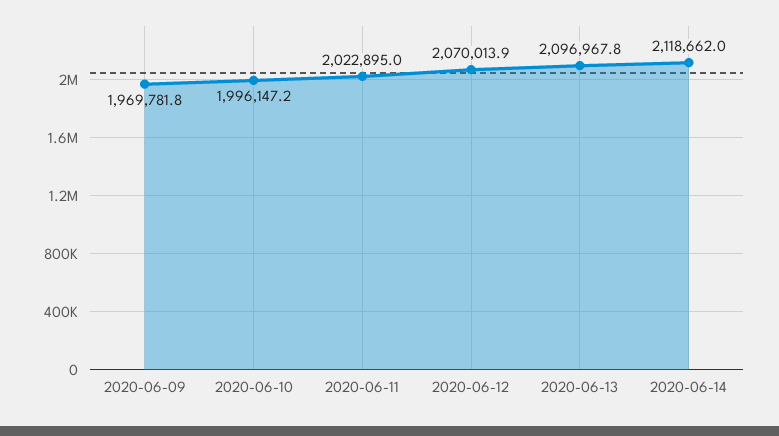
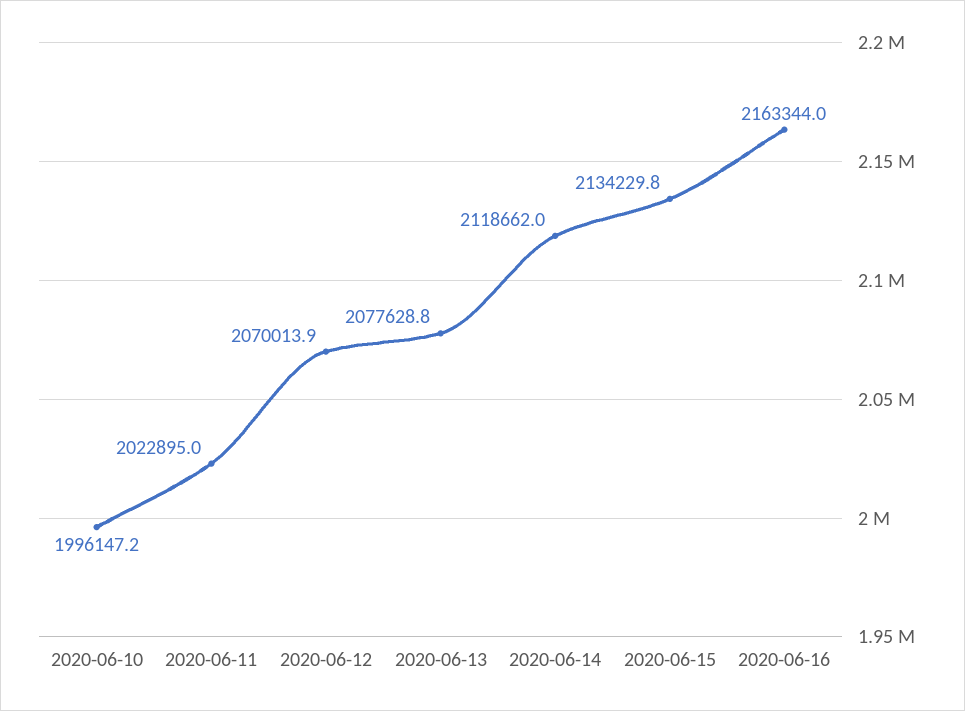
2020-06-09: 1969781.8 -> none
2020-06-13: 2096967.8 -> 2077628.8
2020-06-15: none -> 2134229.8
2020-06-16: none -> 2163344

